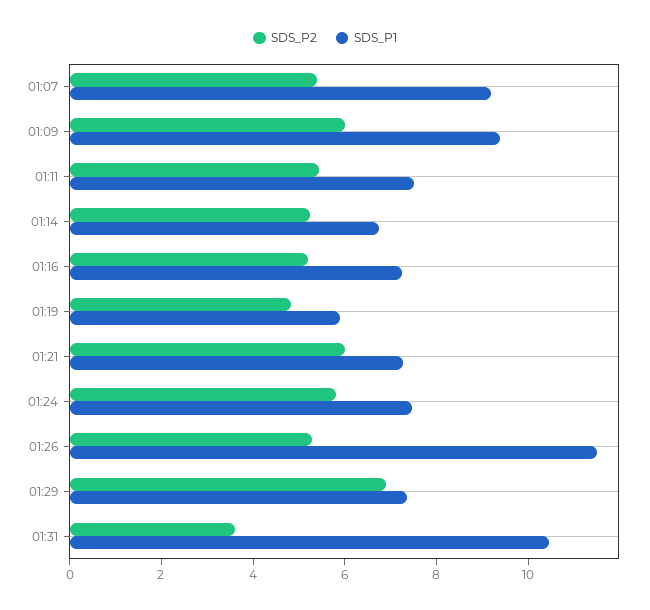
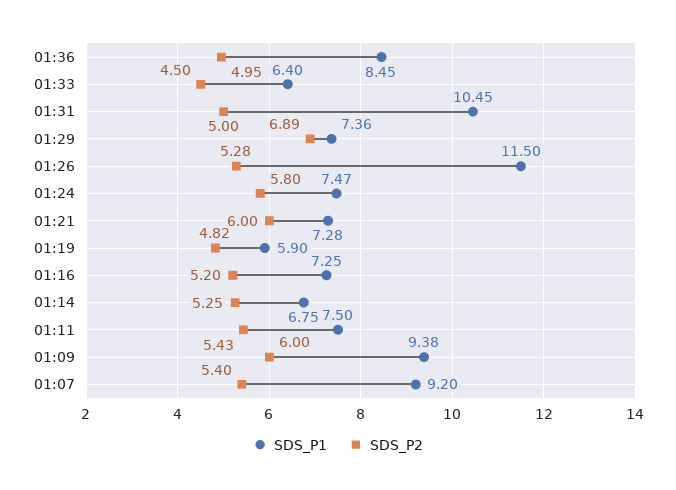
SDS_P2, 01:31: 3.5 -> 5
SDS_P1, 01:36: none -> 8.45
SDS_P2, 01:36: none -> 4.95
SDS_P1, 01:33: none -> 6.4
SDS_P2, 01:33: none -> 4.5

